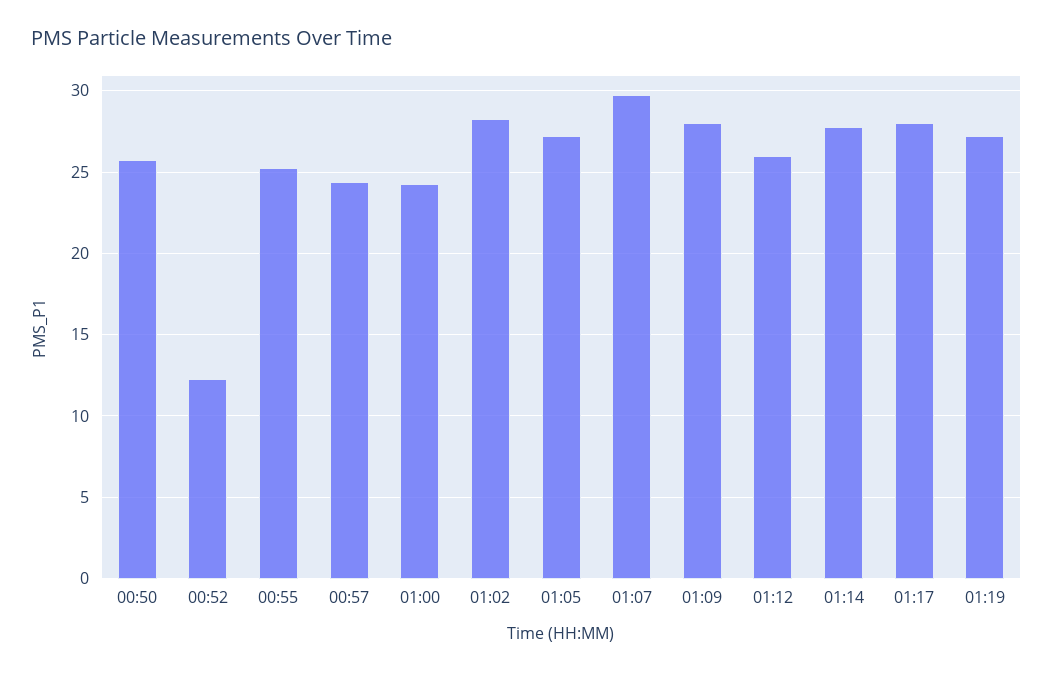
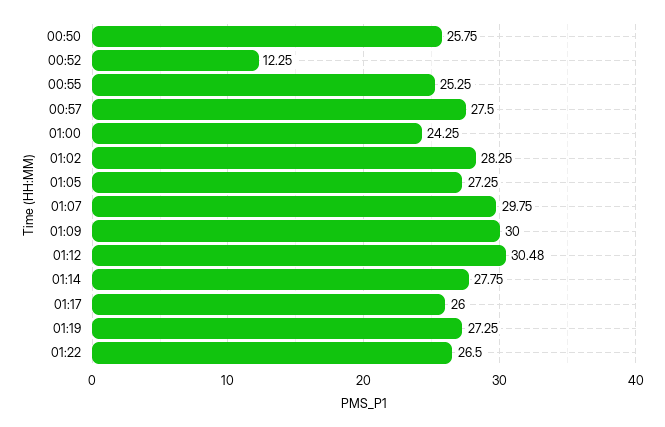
00:57: 24.5 -> 27.5
01:09: 28 -> 30
01:12: 26 -> 30.48
01:17: 28 -> 26
01:22: none -> 26.5

